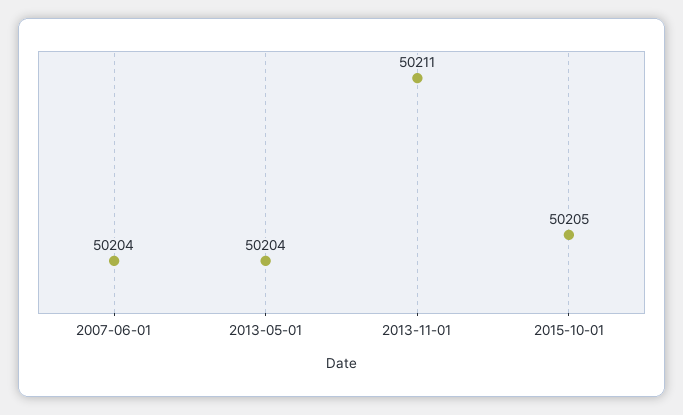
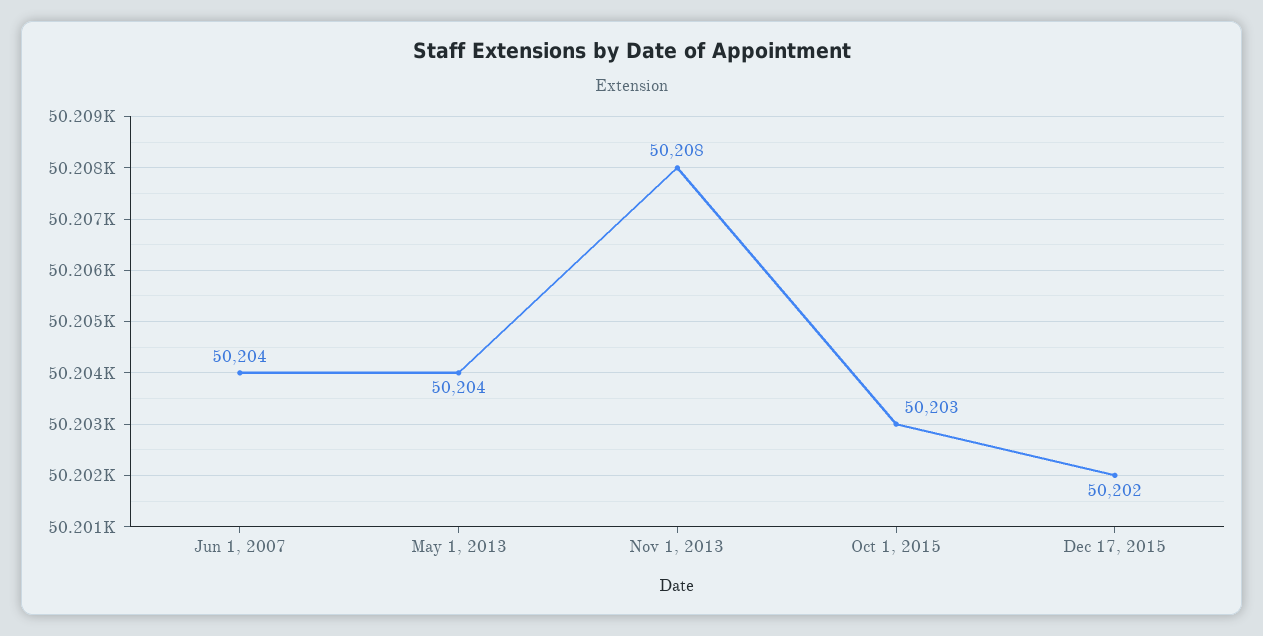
2013-11-01: 50211 -> 50208
2015-10-01: 50205 -> 50203
Dec 17, 2015: none -> 50202

